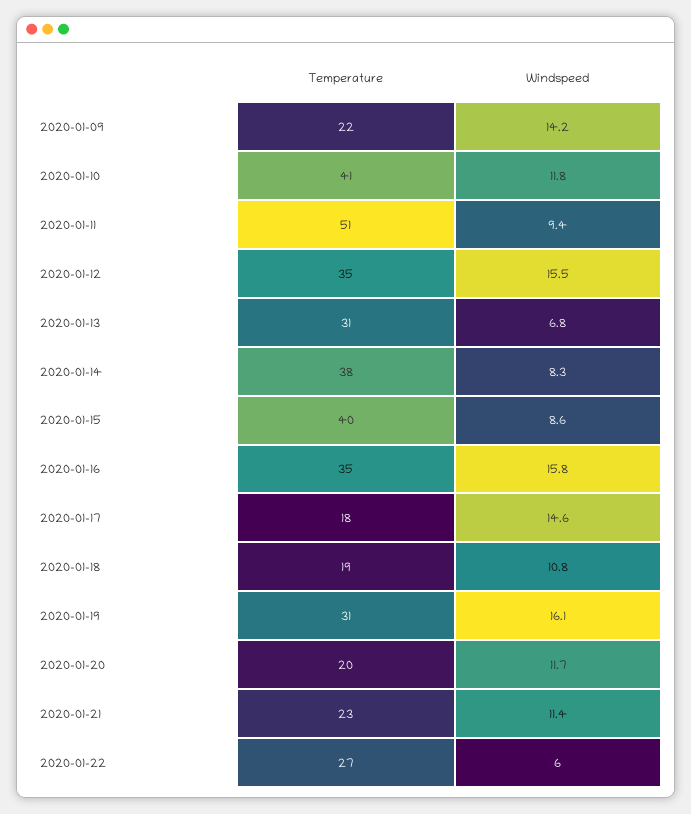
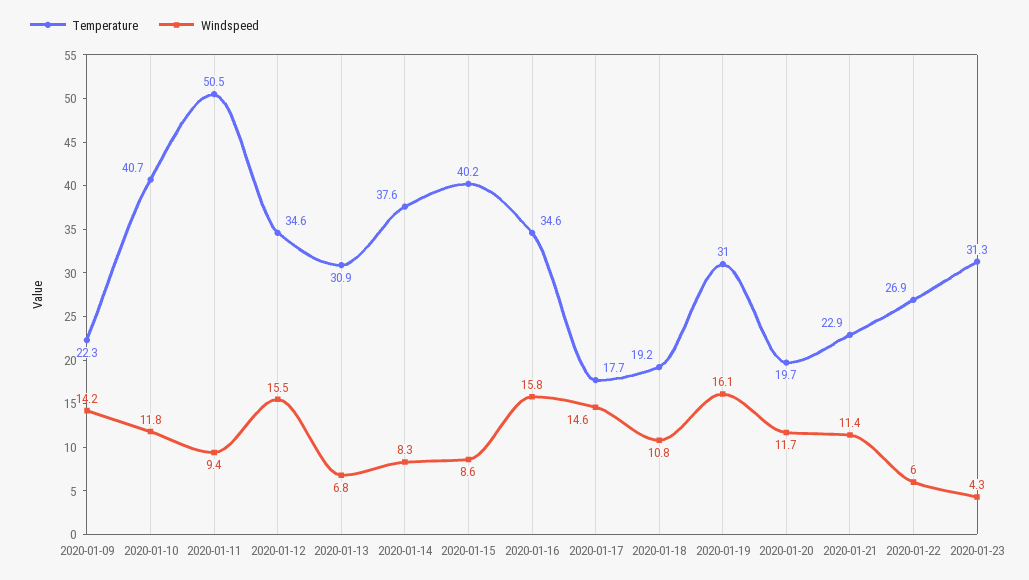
Temperature, 2020-01-23: none -> 31.3
Windspeed, 2020-01-23: none -> 4.3

